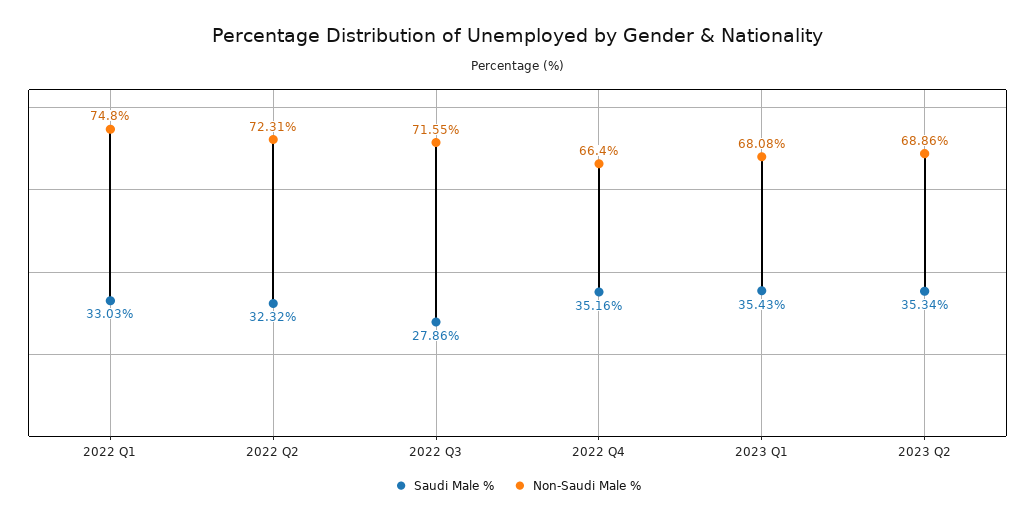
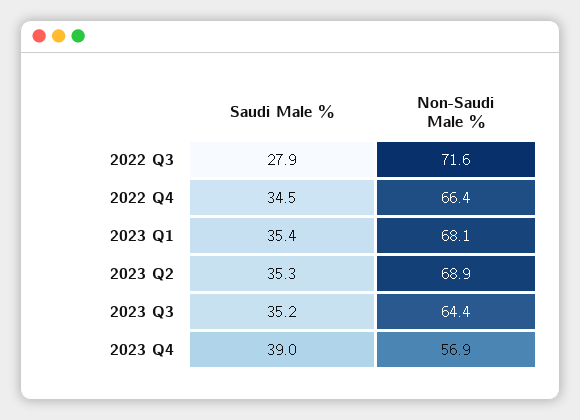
Saudi Male %, 2022 Q1: 33.03 -> none
Non-Saudi Male %, 2022 Q1: 74.8 -> none
Saudi Male %, 2022 Q2: 32.32 -> none
Non-Saudi Male %, 2022 Q2: 72.31 -> none
Saudi Male %, 2022 Q4: 35.16 -> 34.5
Saudi Male %, 2023 Q3: none -> 35.2
Non-Saudi Male %, 2023 Q3: none -> 64.4
Saudi Male %, 2023 Q4: none -> 39
Non-Saudi Male %, 2023 Q4: none -> 56.9

